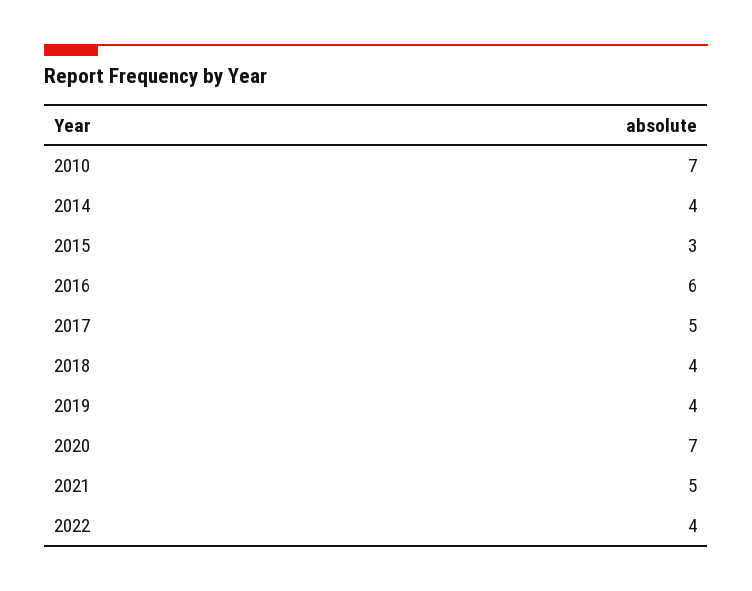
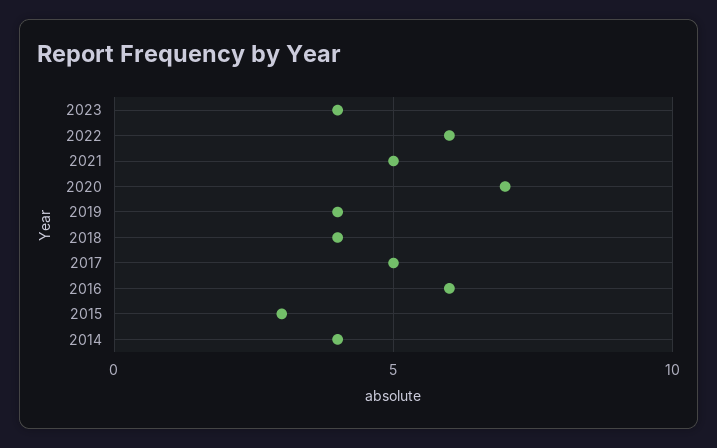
2010: 7 -> none
2022: 4 -> 6
2023: none -> 4

